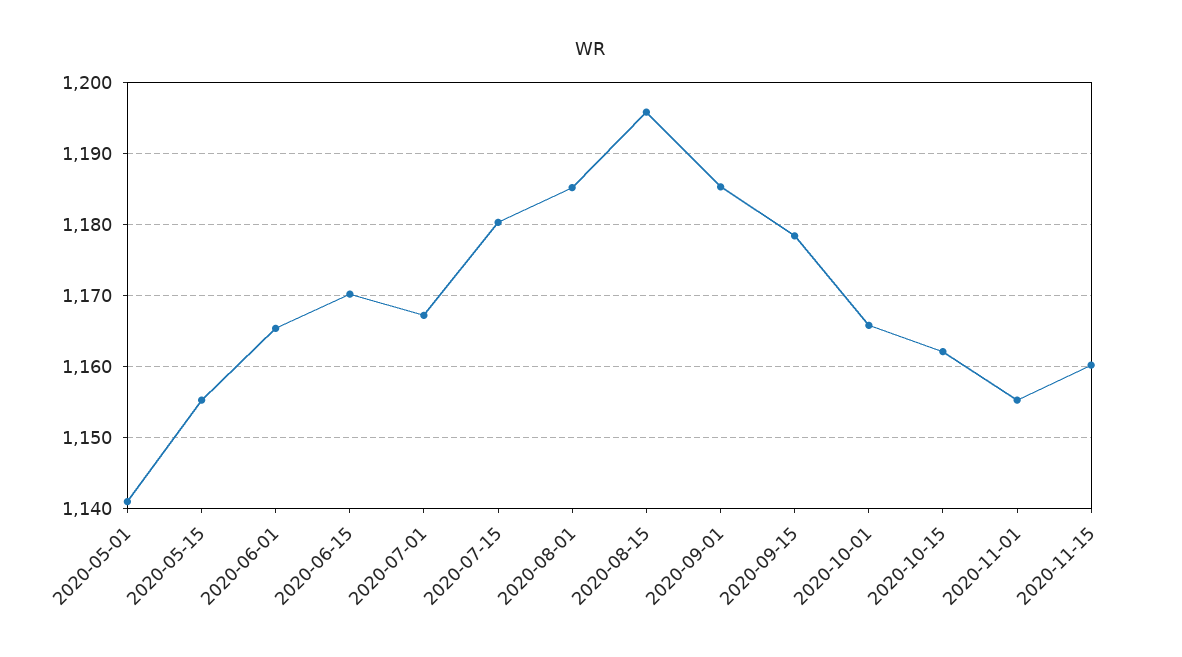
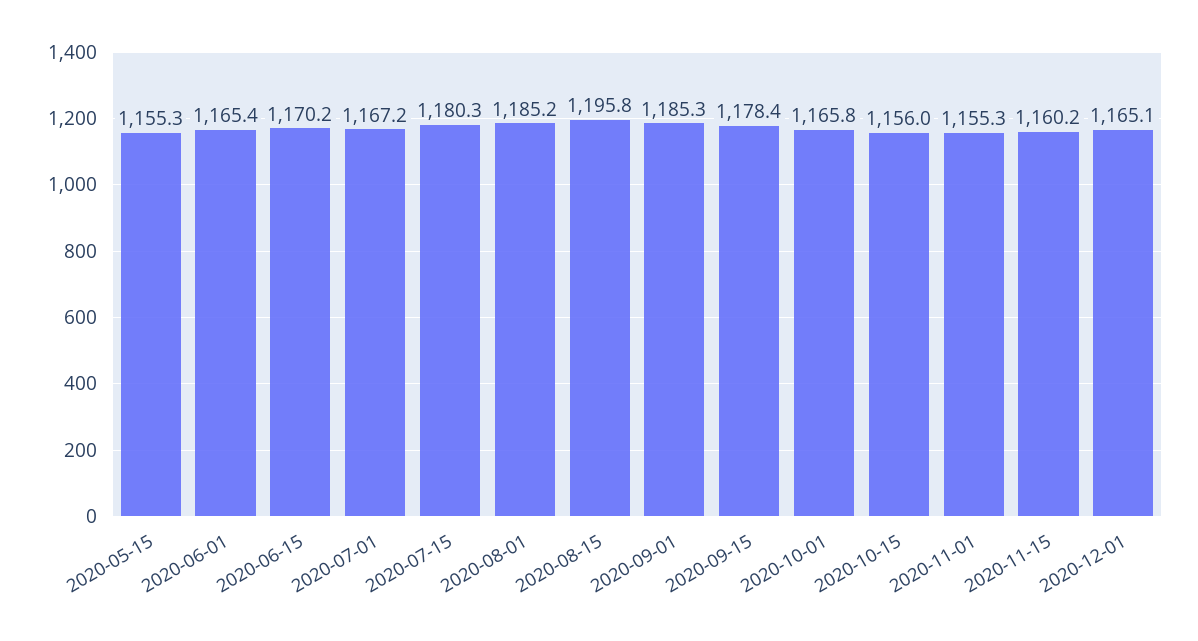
2020-05-01: 1141 -> none
2020-10-15: 1162 -> 1156
2020-12-01: none -> 1165.1

